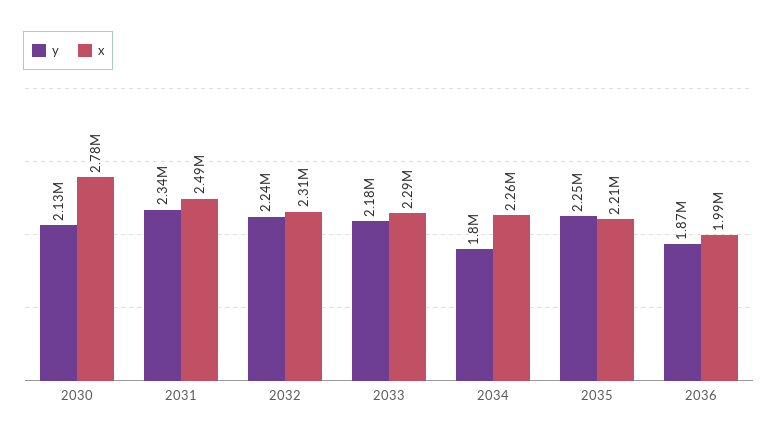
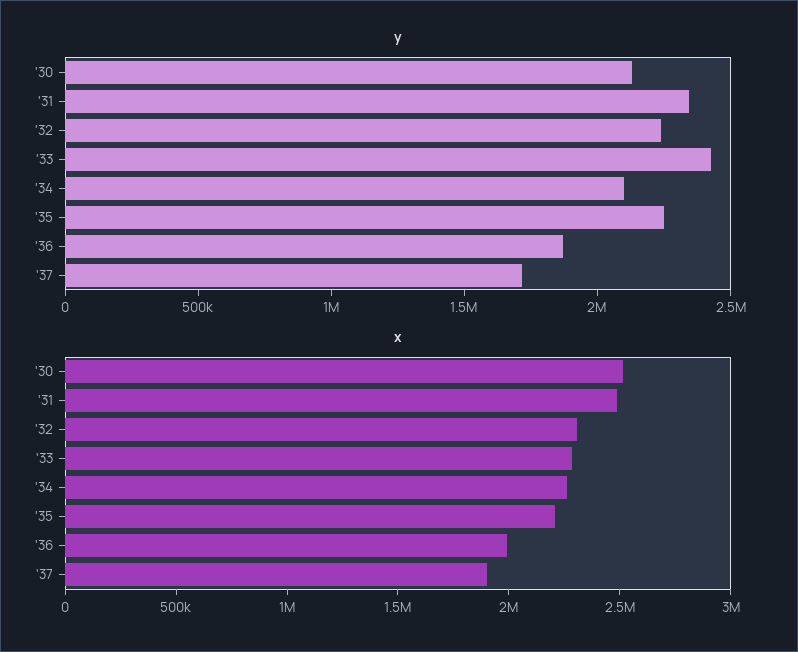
x, 2030: 2780000 -> 2500000
y, 2033: 2180000 -> 2400000
y, 2034: 1800000 -> 2100000
y, '37: none -> 1700000
x, '37: none -> 1900000

